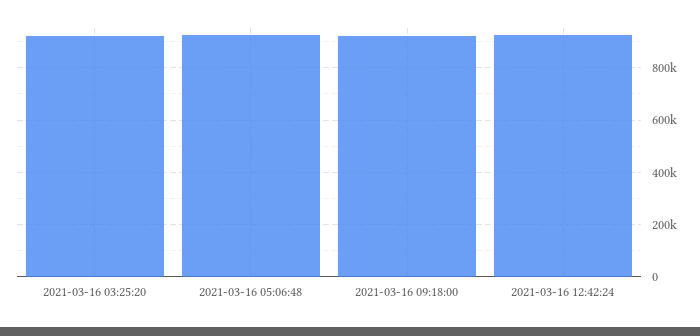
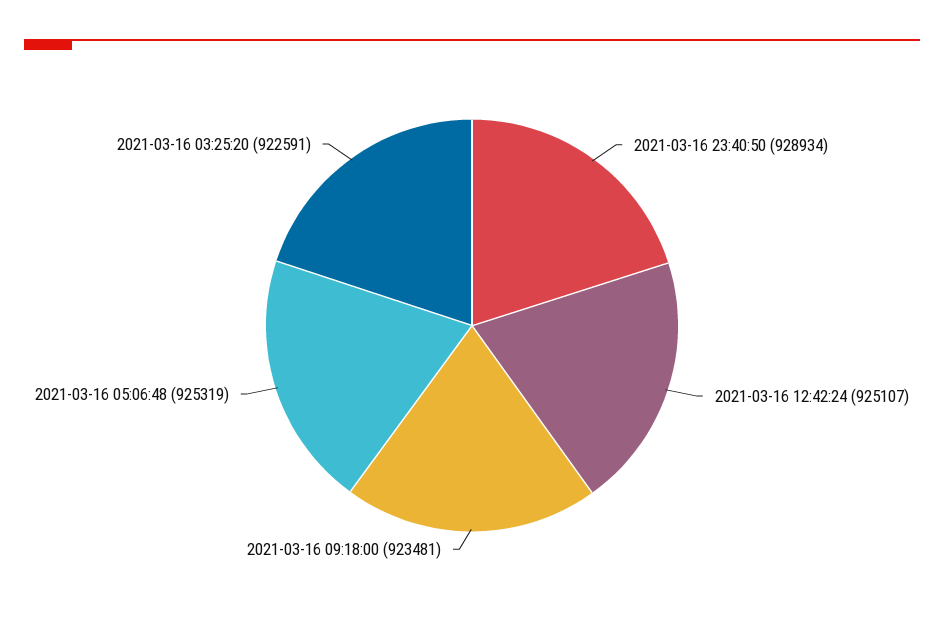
2021-03-16 23:40:50: none -> 928934

